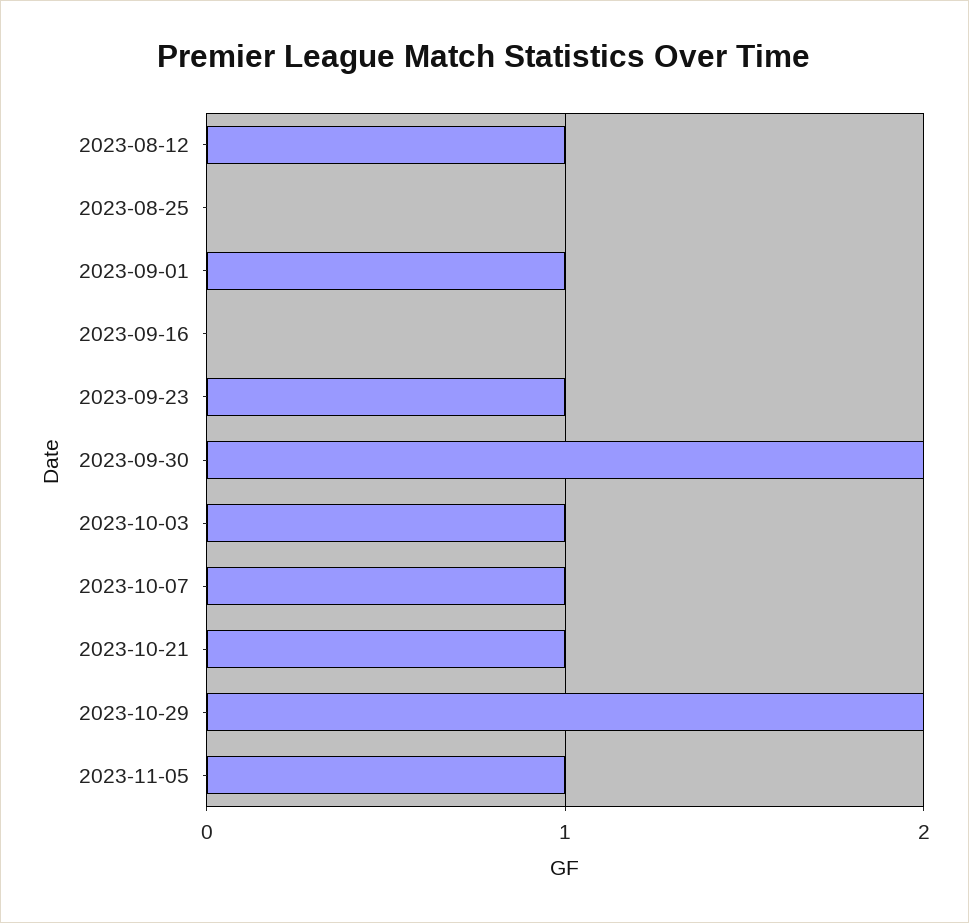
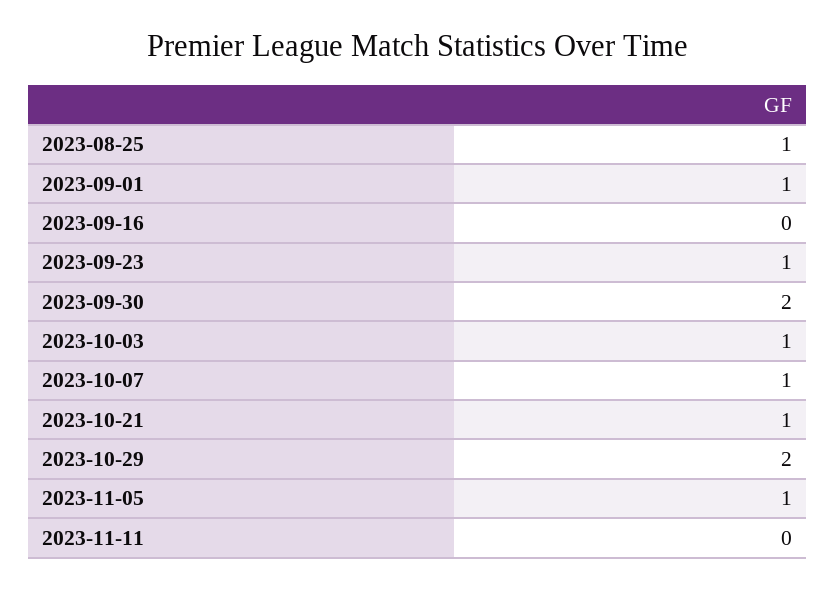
2023-08-12: 1 -> none
2023-08-25: 0 -> 1
2023-11-11: none -> 0

